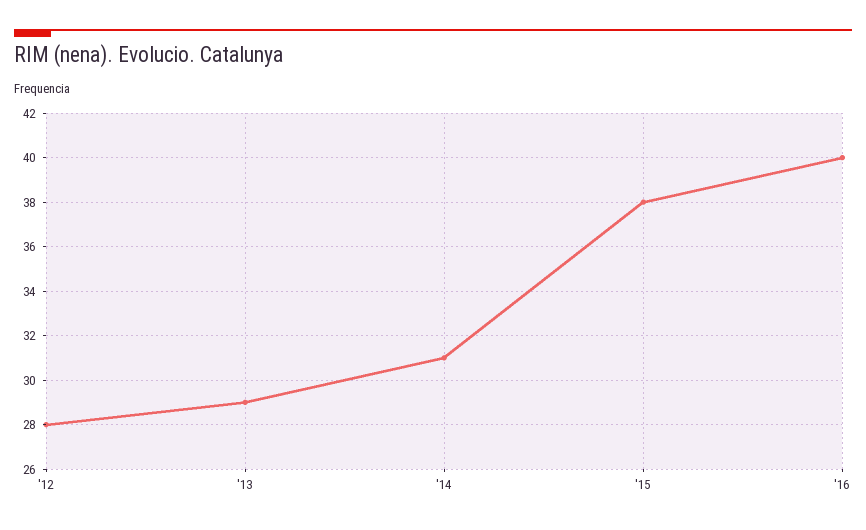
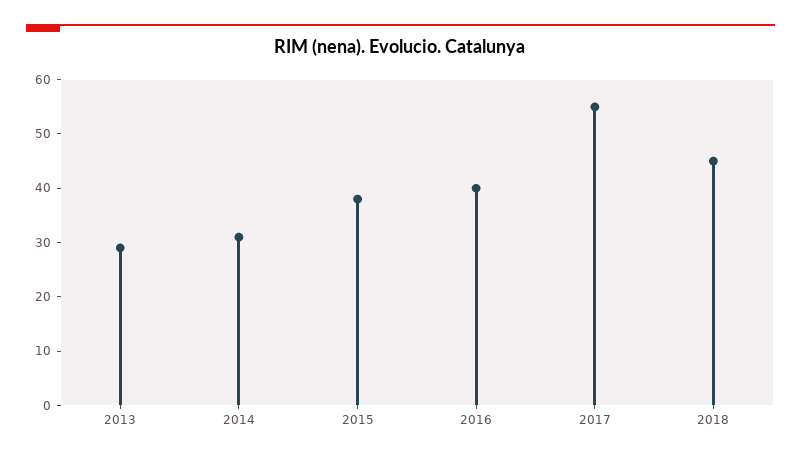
'12: 28 -> none
2017: none -> 55
2018: none -> 45

